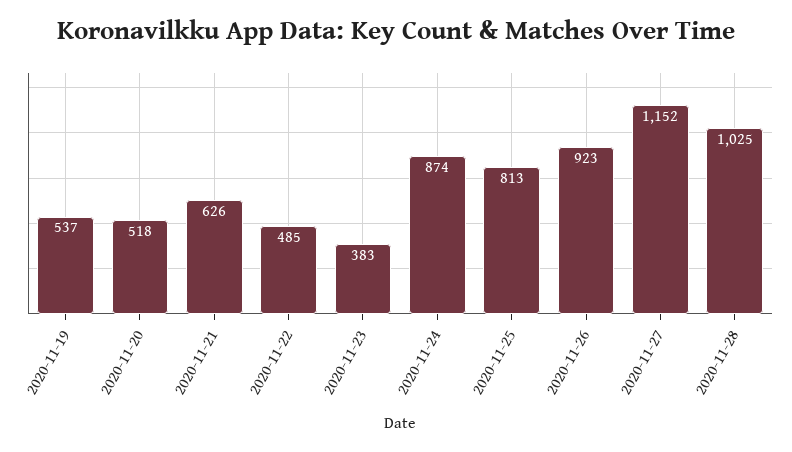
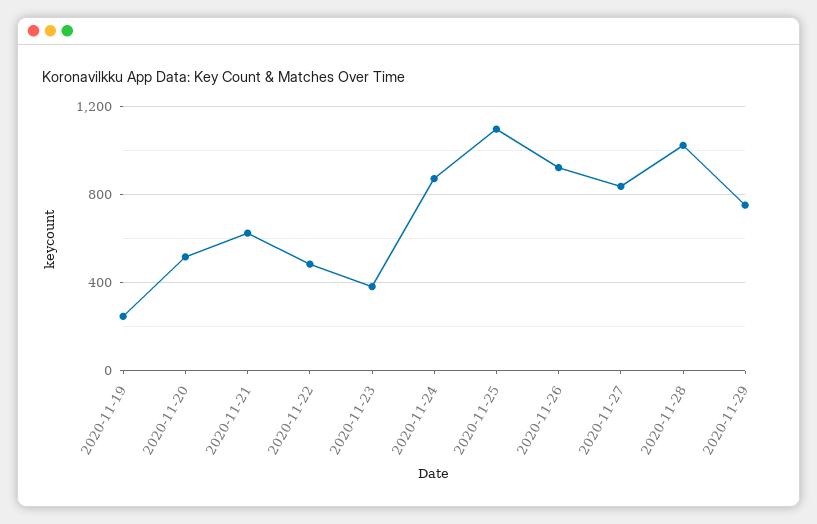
2020-11-19: 537 -> 250
2020-11-25: 813 -> 1100
2020-11-27: 1152 -> 850
2020-11-29: none -> 750

